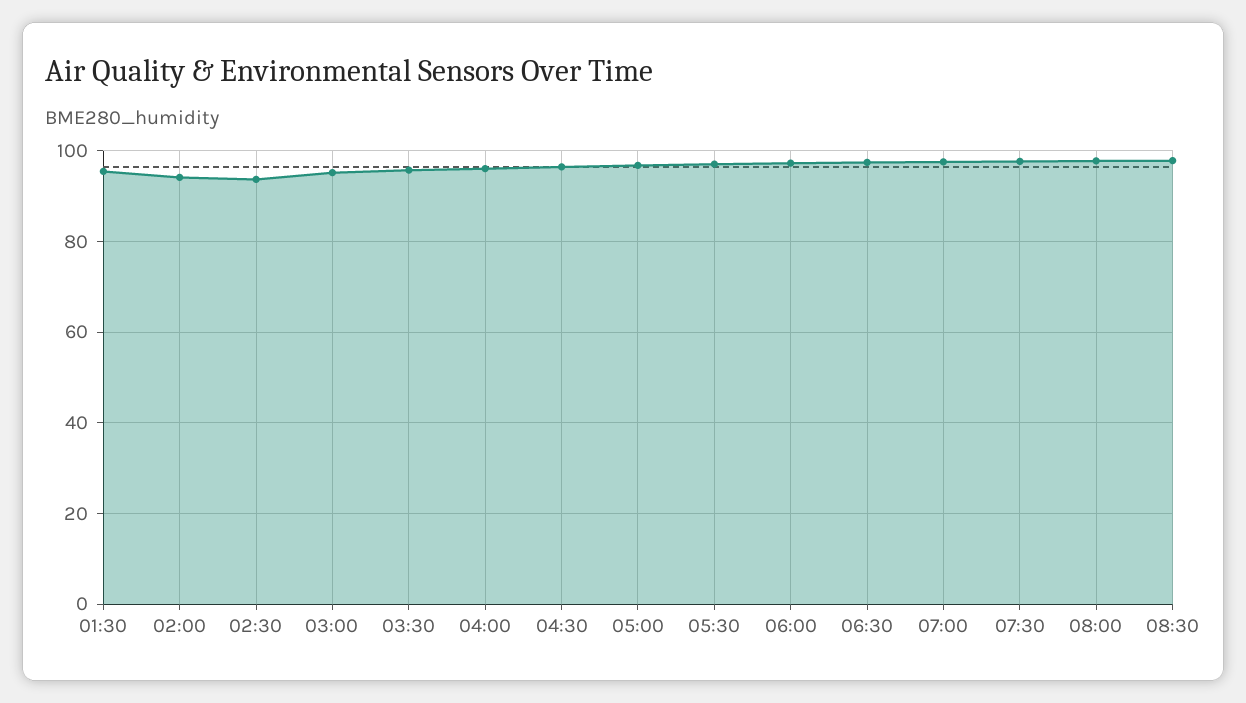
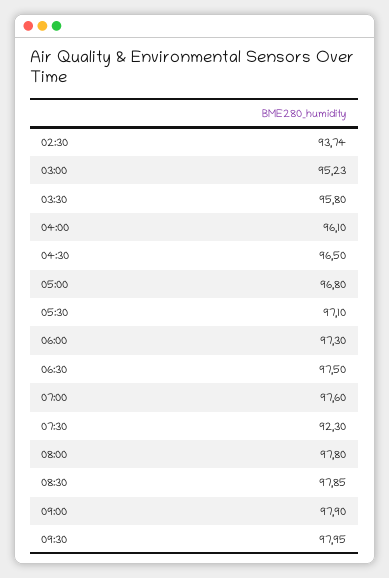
01:30: 96 -> none
02:00: 94 -> none
07:30: 98 -> 92.3
09:00: none -> 97.9
09:30: none -> 97.95

